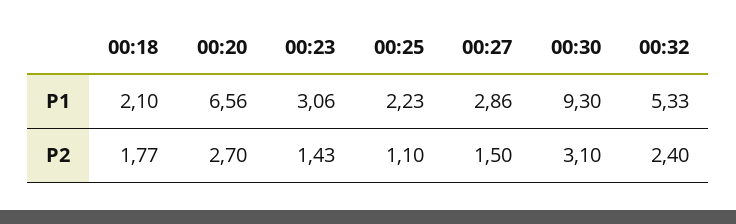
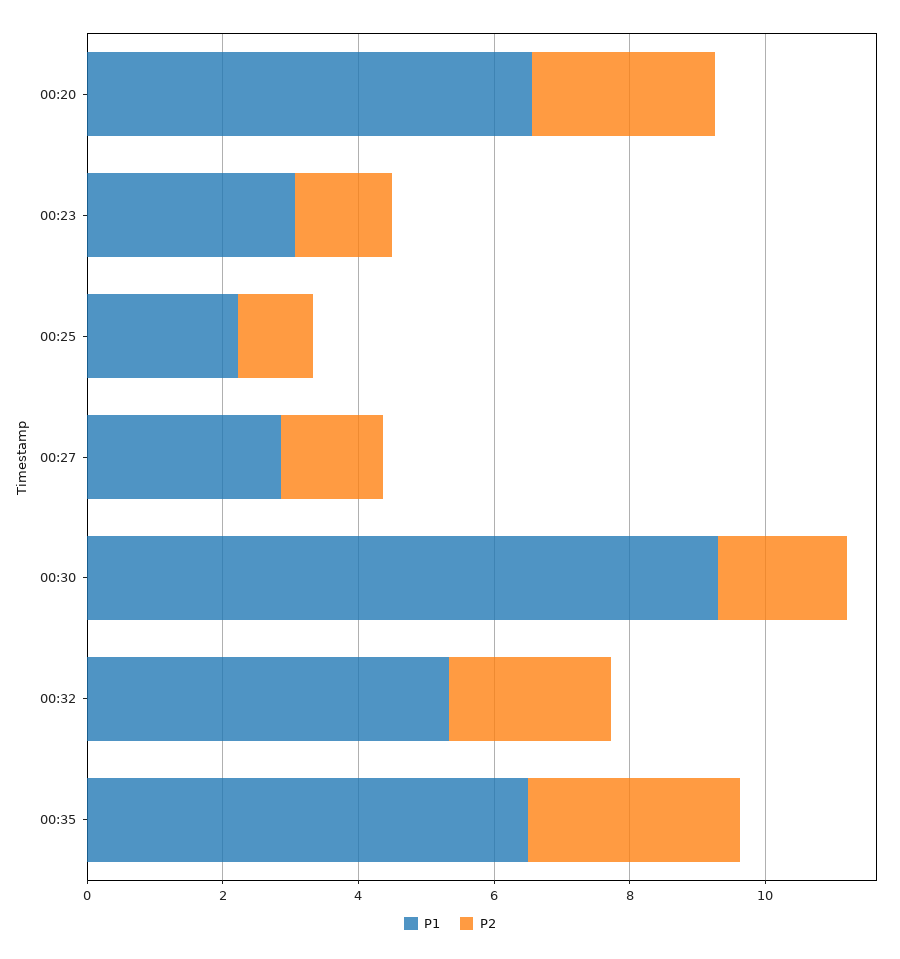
P1, 00:18: 2.1 -> none
P2, 00:18: 1.77 -> none
P2, 00:30: 3.1 -> 2
P1, 00:35: none -> 6.5
P2, 00:35: none -> 3

